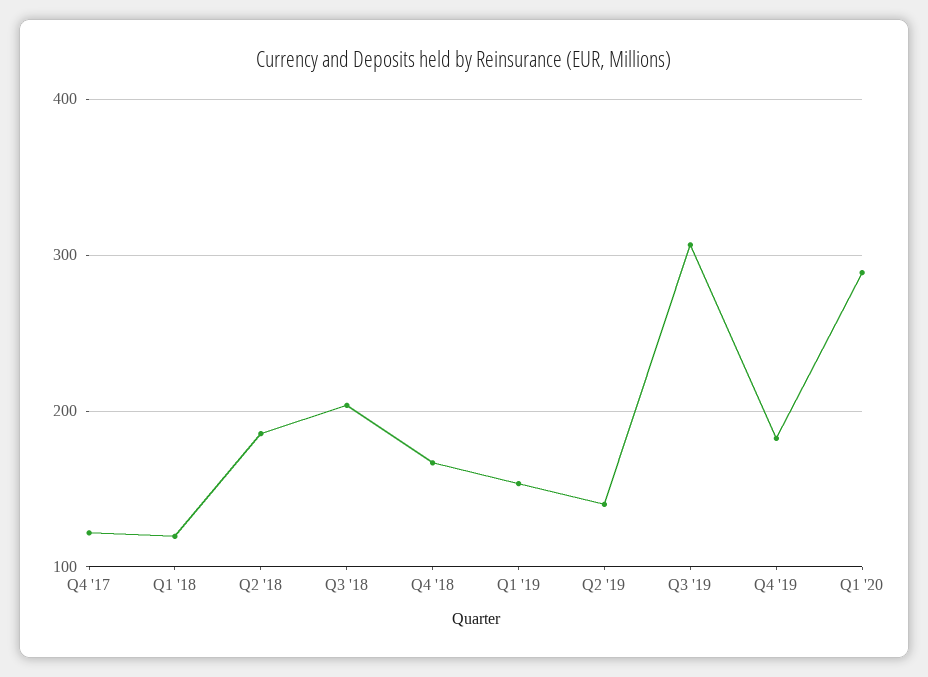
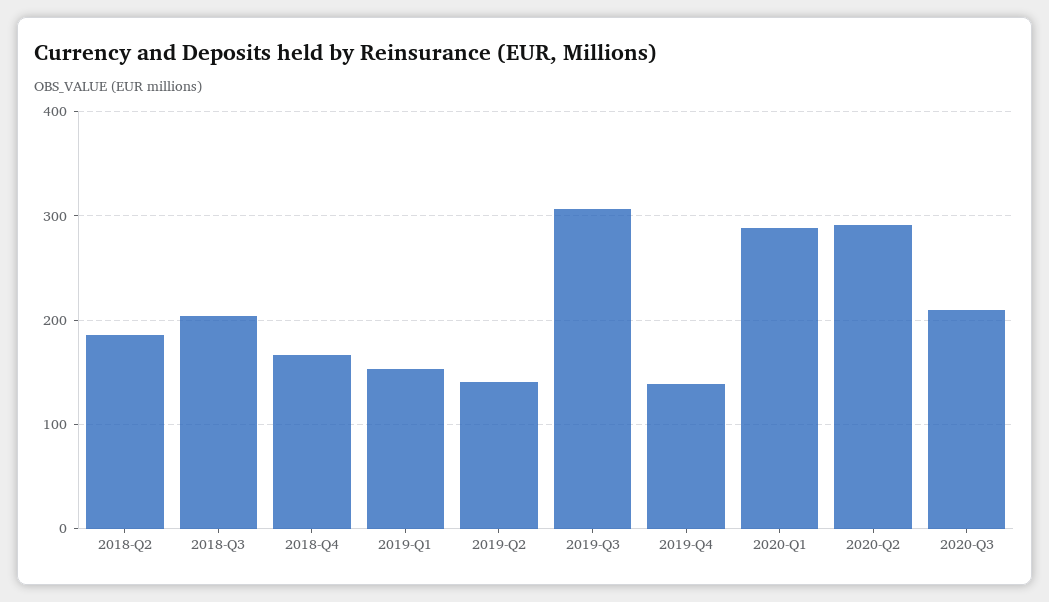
Q4 '17: 120 -> none
Q1 '18: 120 -> none
Q4 '19: 180 -> 140
2020-Q2: none -> 290
2020-Q3: none -> 210

